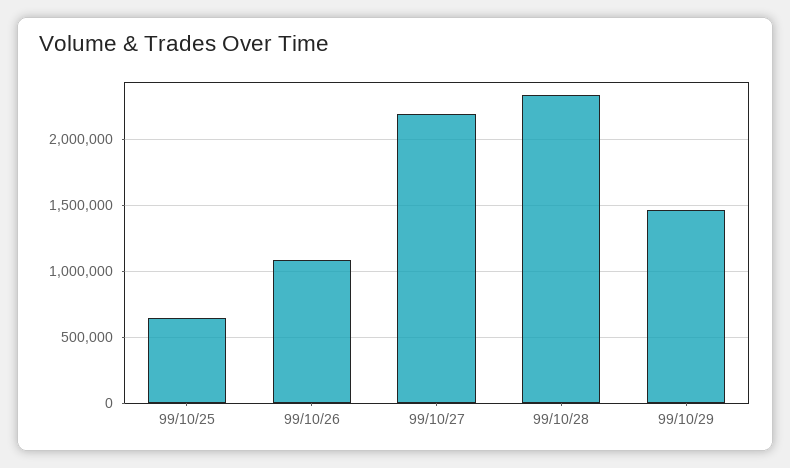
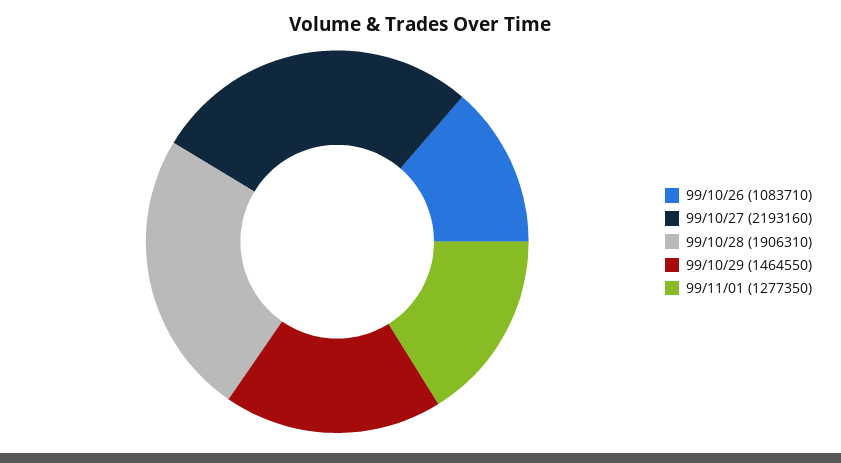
99/10/25: 650000 -> none
99/10/28: 2350000 -> 1906310
99/11/01: none -> 1277350

